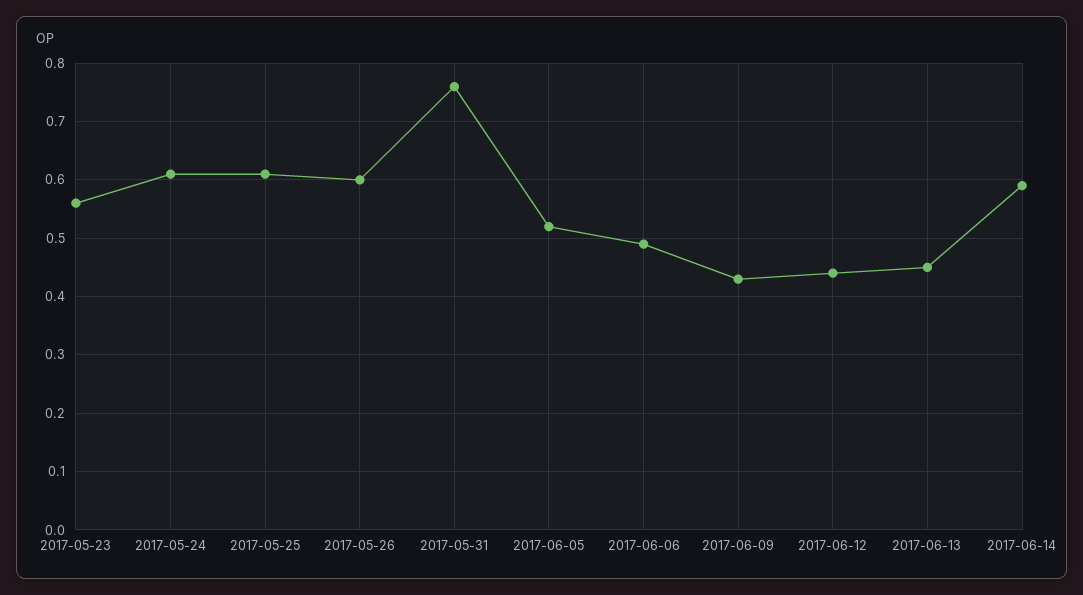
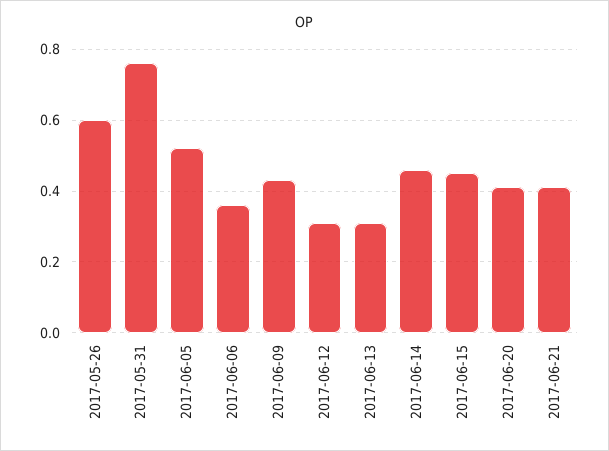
2017-05-23: 0.55 -> none
2017-05-24: 0.6 -> none
2017-05-25: 0.6 -> none
2017-06-06: 0.5 -> 0.35
2017-06-12: 0.45 -> 0.3
2017-06-13: 0.45 -> 0.3
2017-06-14: 0.6 -> 0.45
2017-06-15: none -> 0.45
2017-06-20: none -> 0.4
2017-06-21: none -> 0.4

